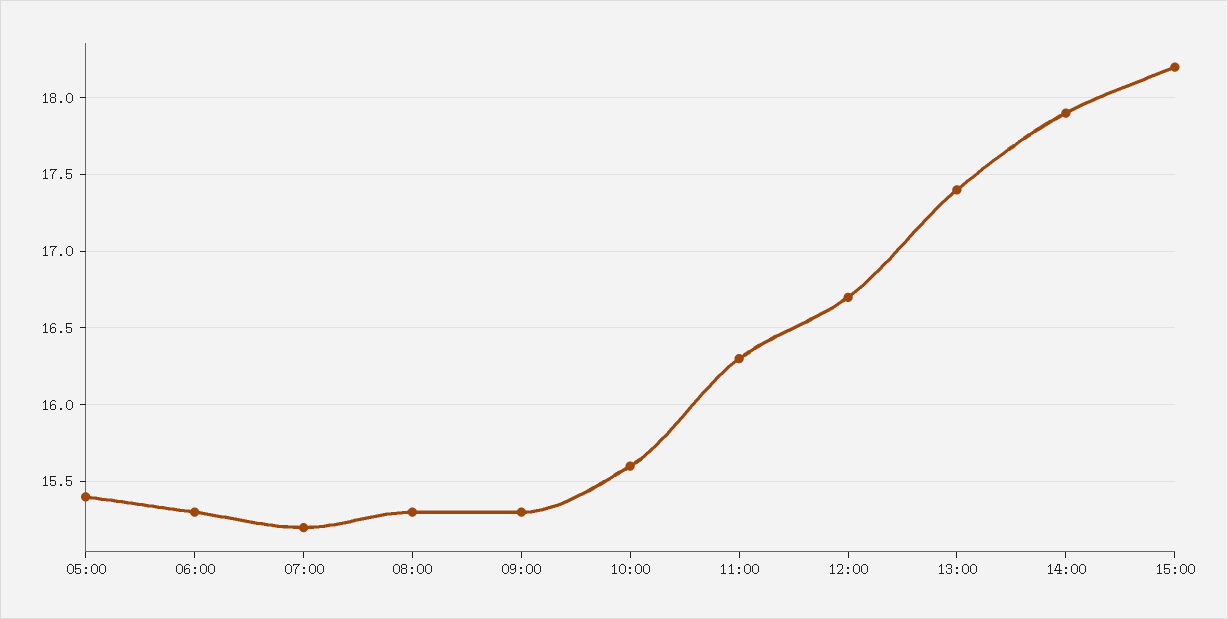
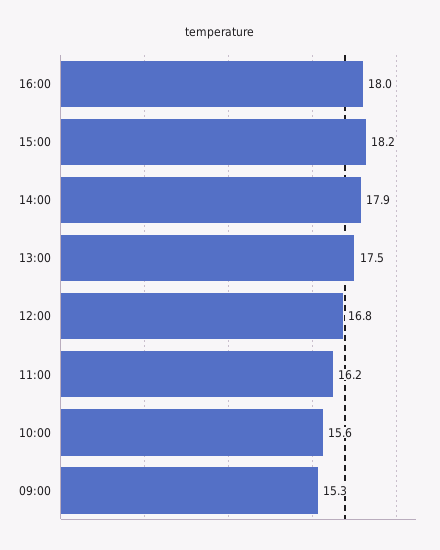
05:00: 15.4 -> none
06:00: 15.3 -> none
07:00: 15.2 -> none
08:00: 15.3 -> none
11:00: 16.3 -> 16.2
12:00: 16.7 -> 16.8
13:00: 17.4 -> 17.5
16:00: none -> 18

